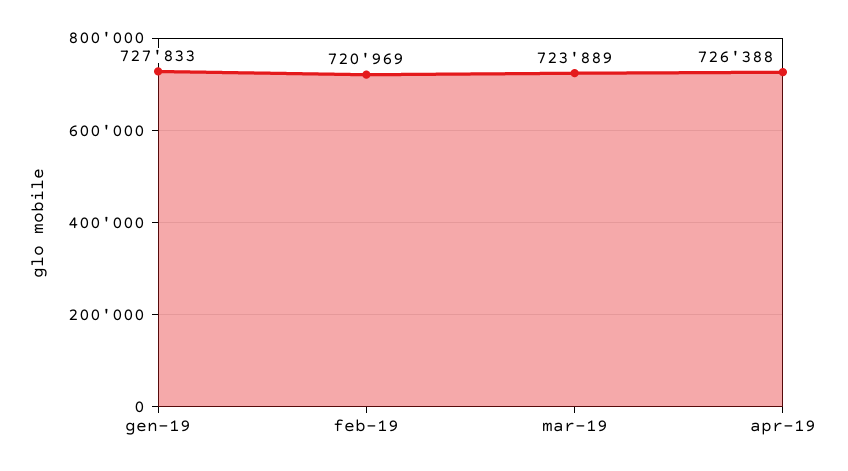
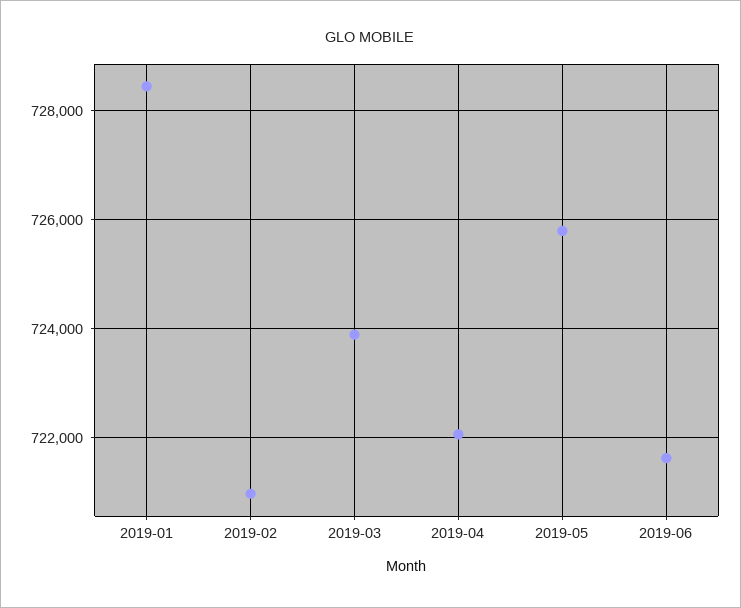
gen-19: 727833 -> 728400
apr-19: 726388 -> 722000
2019-05: none -> 725800
2019-06: none -> 721600

